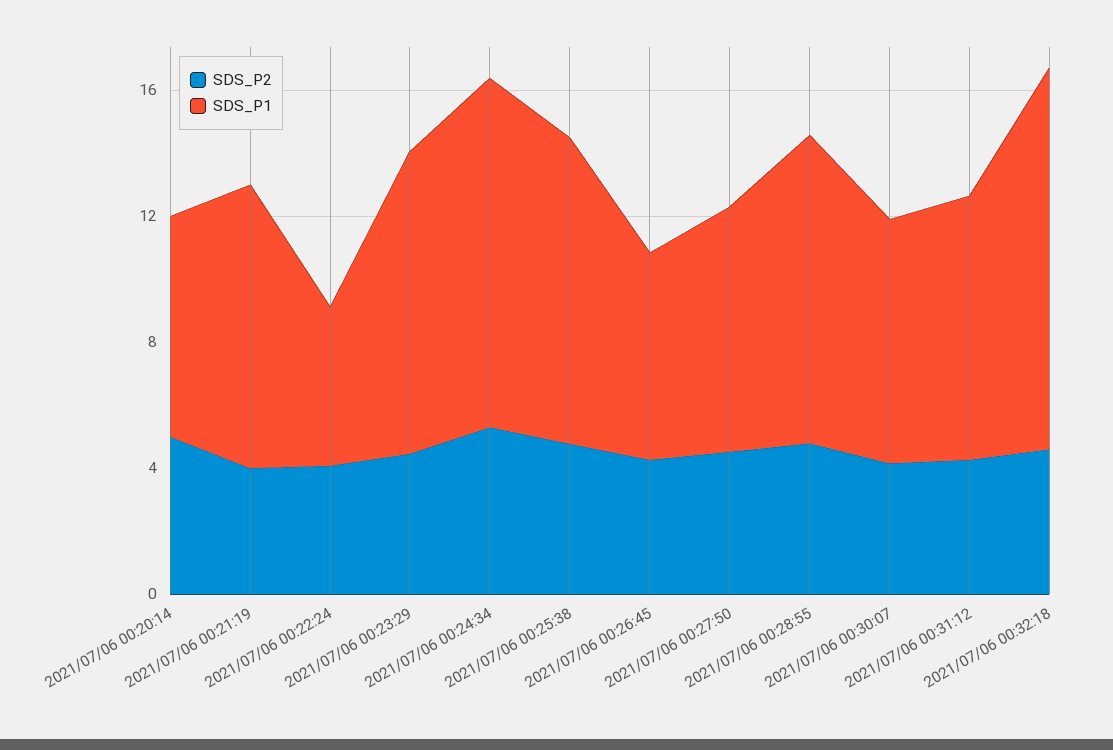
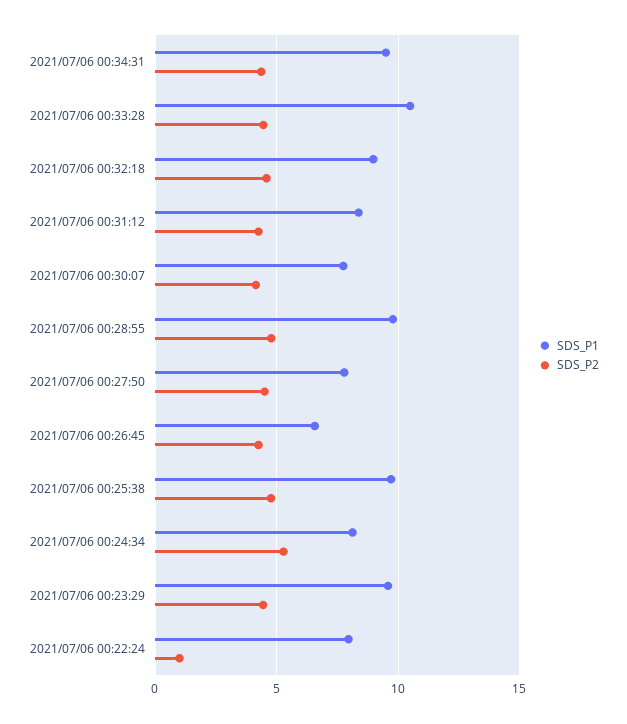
SDS_P2, 2021/07/06 00:20:14: 5 -> none
SDS_P1, 2021/07/06 00:20:14: 7 -> none
SDS_P2, 2021/07/06 00:21:19: 4 -> none
SDS_P1, 2021/07/06 00:21:19: 9 -> none
SDS_P2, 2021/07/06 00:22:24: 4 -> 1
SDS_P1, 2021/07/06 00:22:24: 5 -> 8
SDS_P1, 2021/07/06 00:24:34: 11 -> 8
SDS_P1, 2021/07/06 00:32:18: 12 -> 9
SDS_P1, 2021/07/06 00:34:31: none -> 9.5
SDS_P2, 2021/07/06 00:34:31: none -> 4.5
SDS_P1, 2021/07/06 00:33:28: none -> 10.5
SDS_P2, 2021/07/06 00:33:28: none -> 4.5

